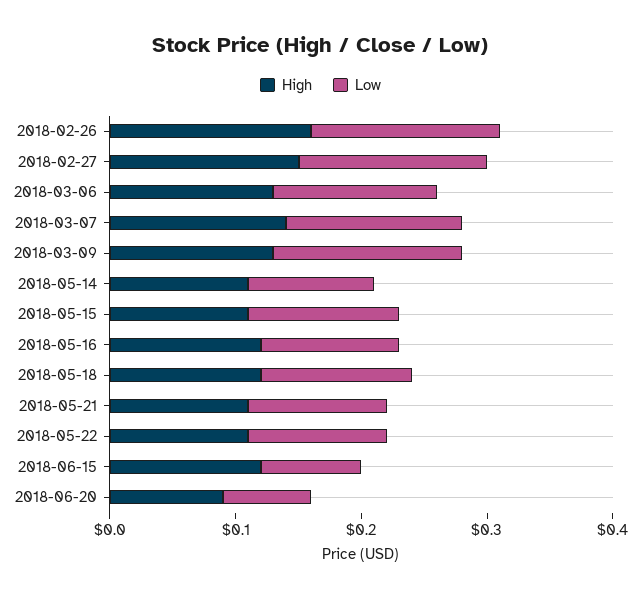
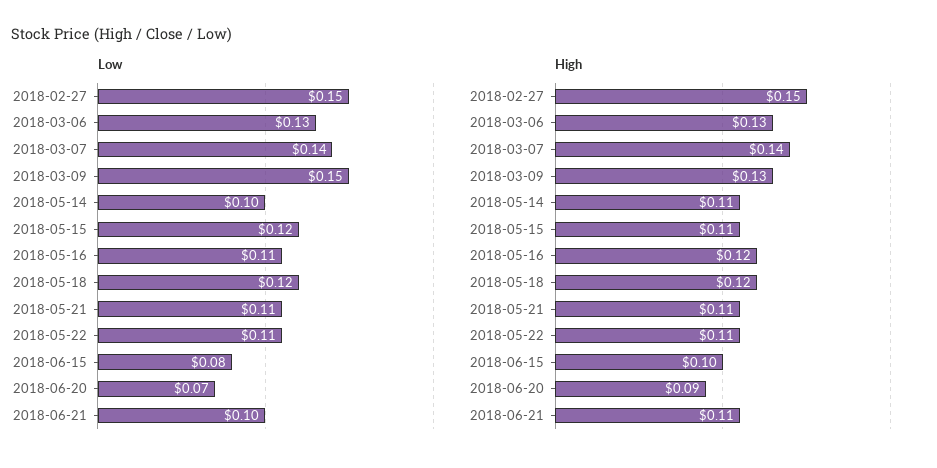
High, 2018-02-26: 0.16 -> none
Low, 2018-02-26: 0.15 -> none
High, 2018-06-15: 0.12 -> 0.1
Low, 2018-06-21: none -> 0.1
High, 2018-06-21: none -> 0.11

